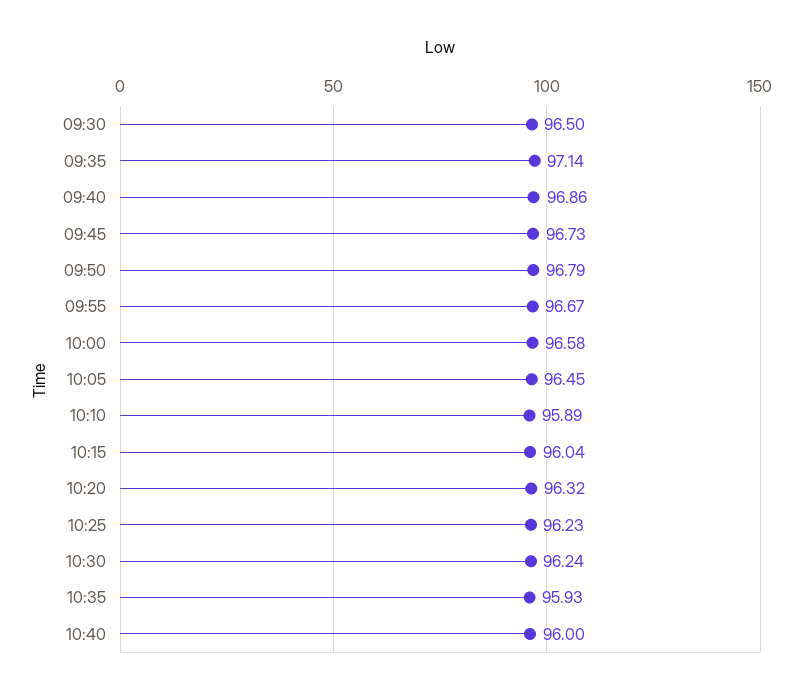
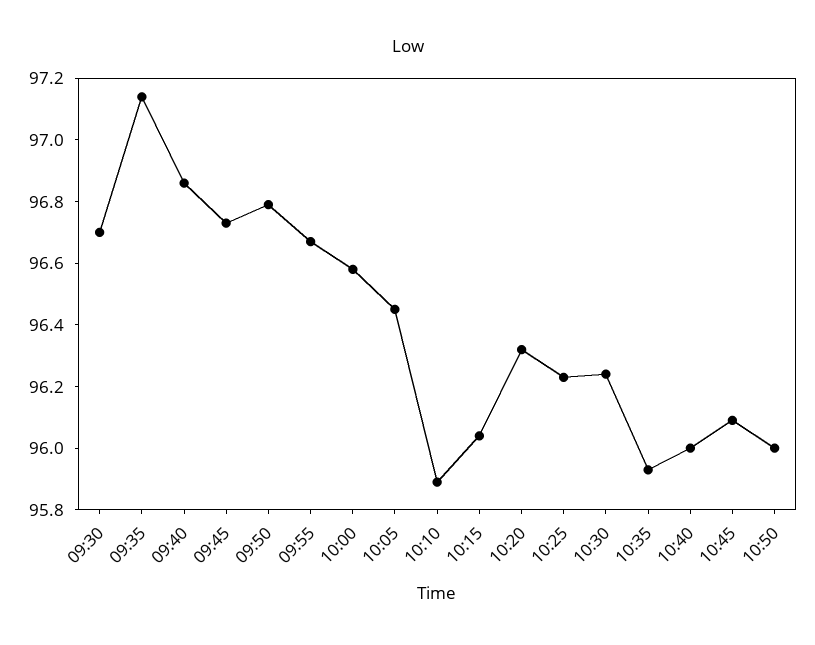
09:30: 96.5 -> 96.7
10:45: none -> 96.1
10:50: none -> 96

